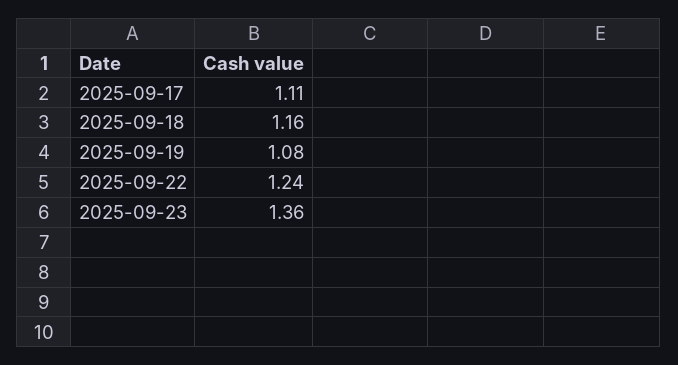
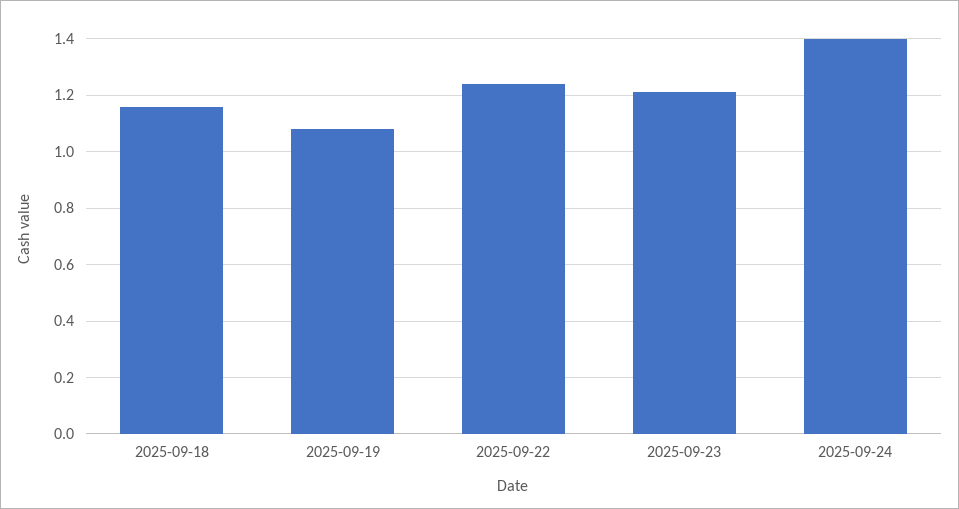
2025-09-17: 1.11 -> none
2025-09-23: 1.36 -> 1.2
2025-09-24: none -> 1.4

